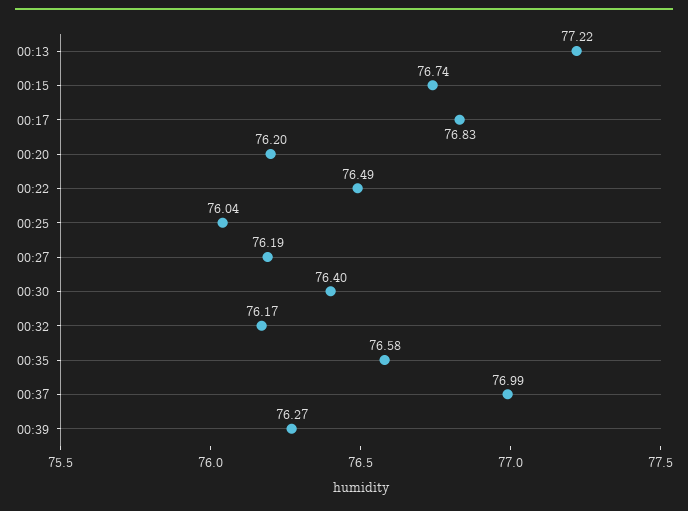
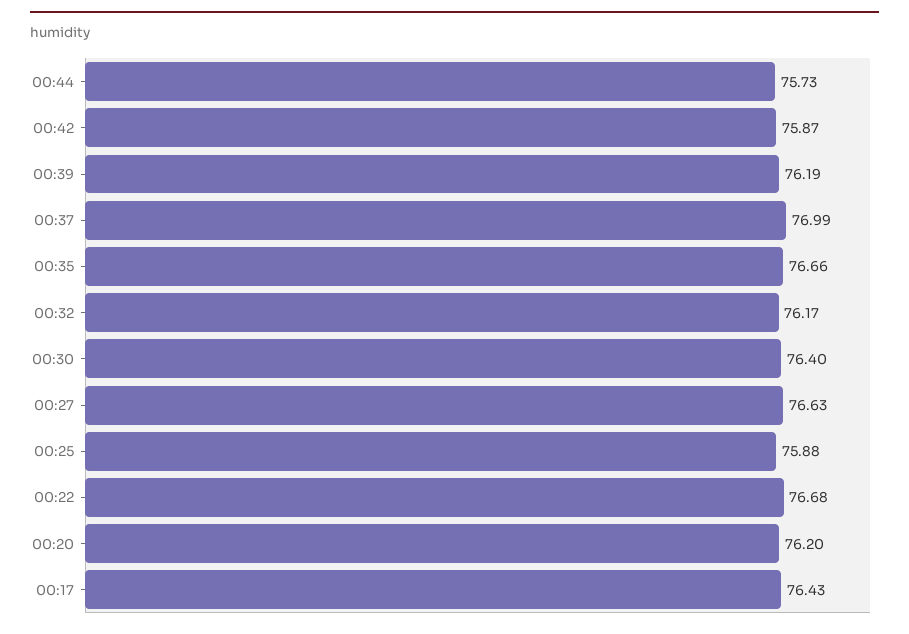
00:13: 77.22 -> none
00:15: 76.74 -> none
00:17: 76.83 -> 76.43
00:22: 76.49 -> 76.68
00:25: 76.04 -> 75.88
00:27: 76.19 -> 76.63
00:35: 76.58 -> 76.66
00:39: 76.27 -> 76.19
00:44: none -> 75.73
00:42: none -> 75.87

